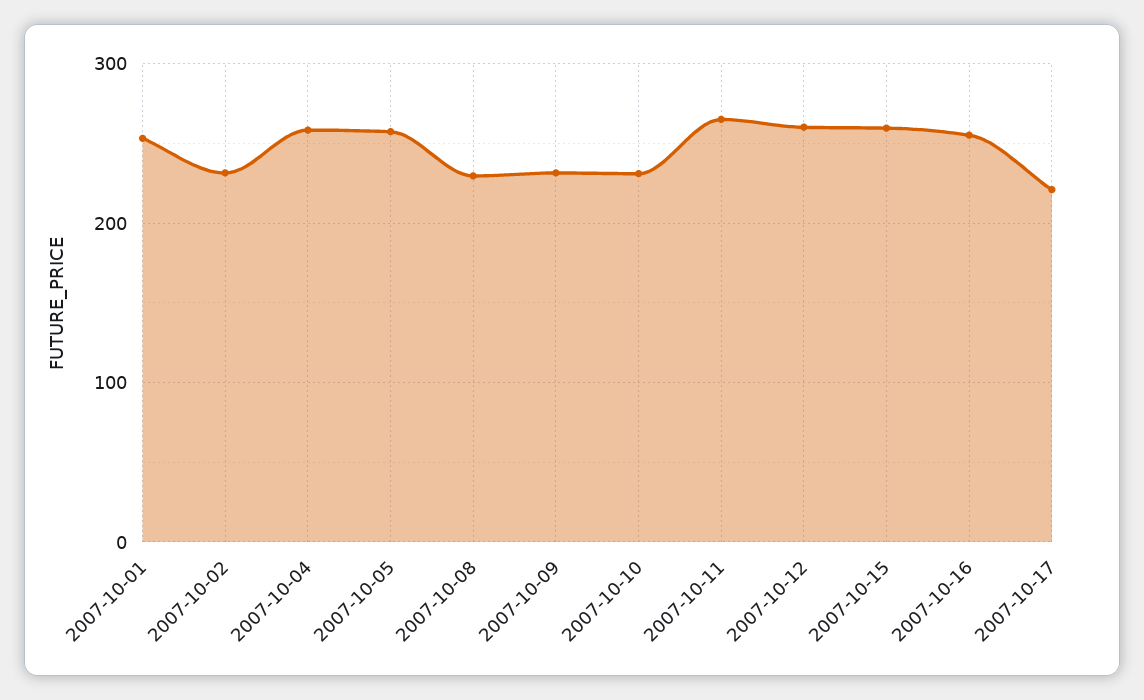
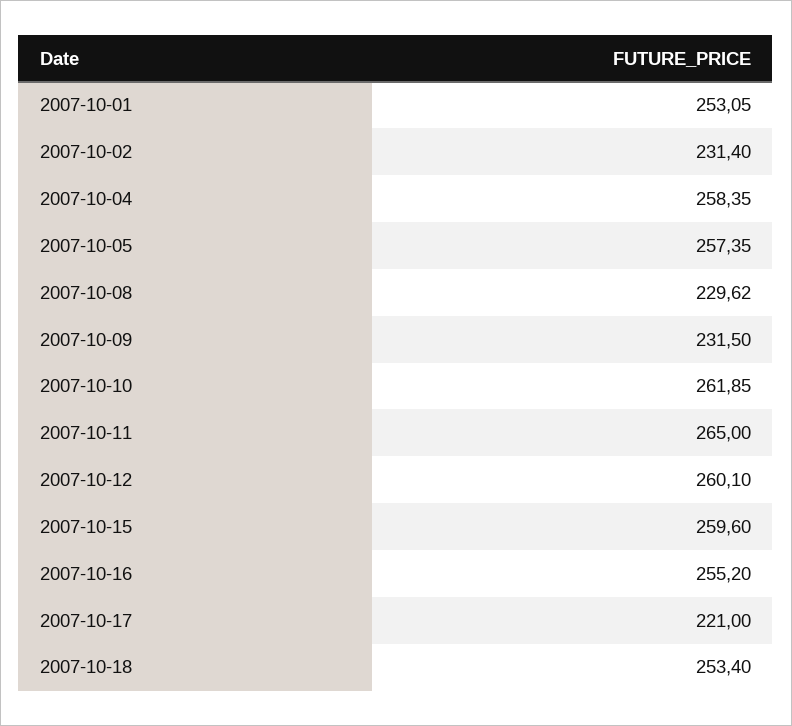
2007-10-10: 230 -> 261.85
2007-10-18: none -> 253.4

